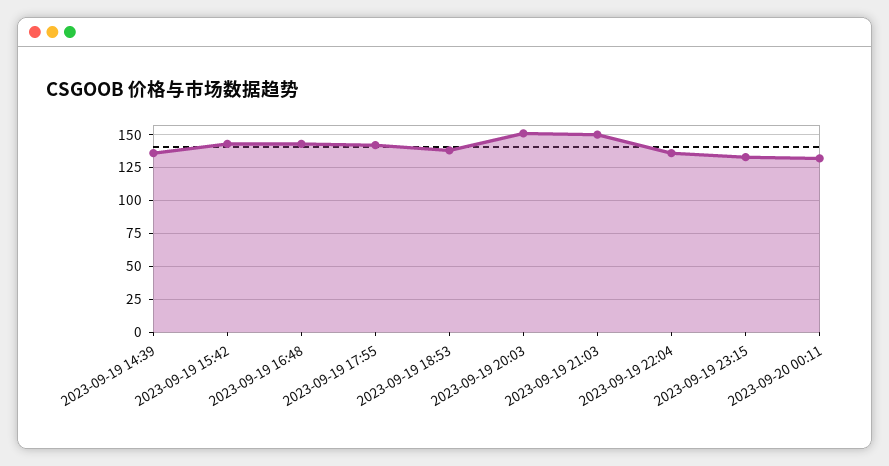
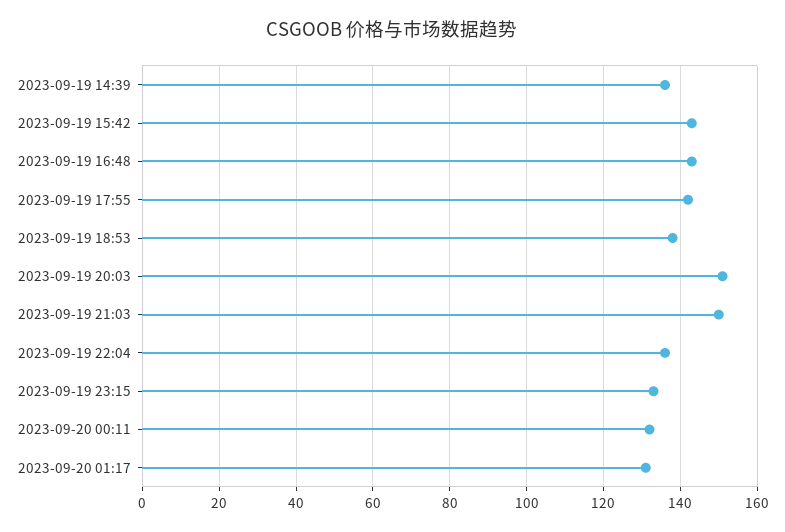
2023-09-20 01:17: none -> 130

